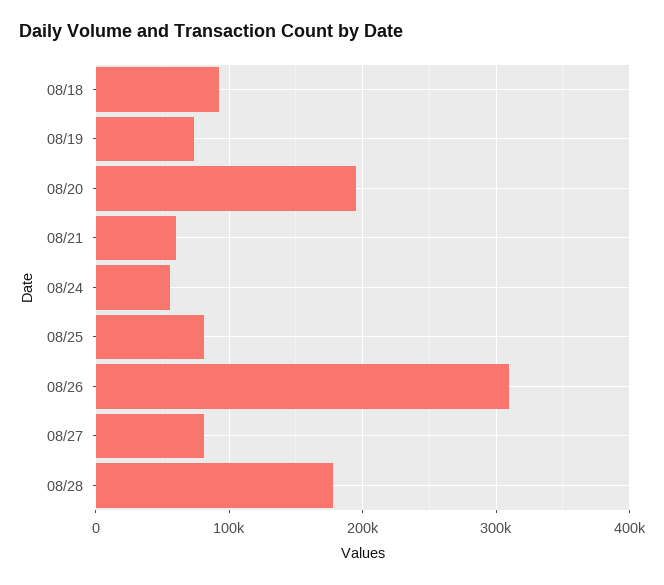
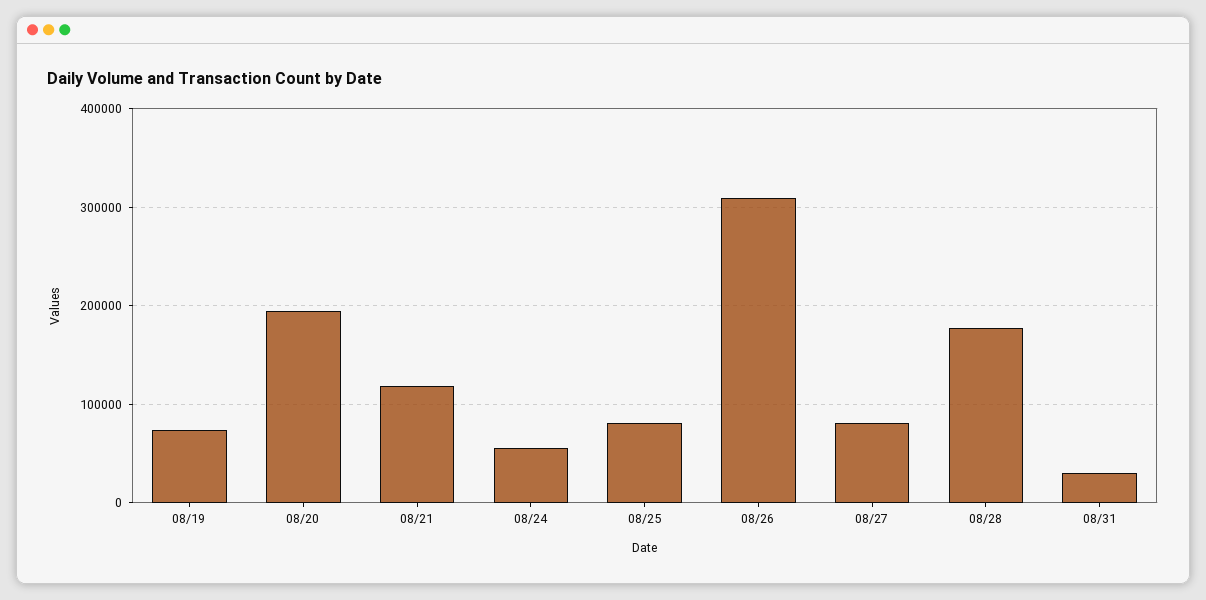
08/18: 90000 -> none
08/21: 60000 -> 120000
08/31: none -> 30000

